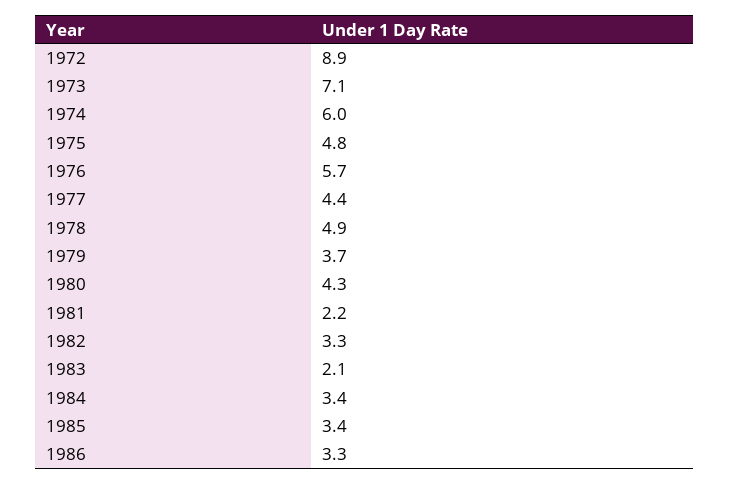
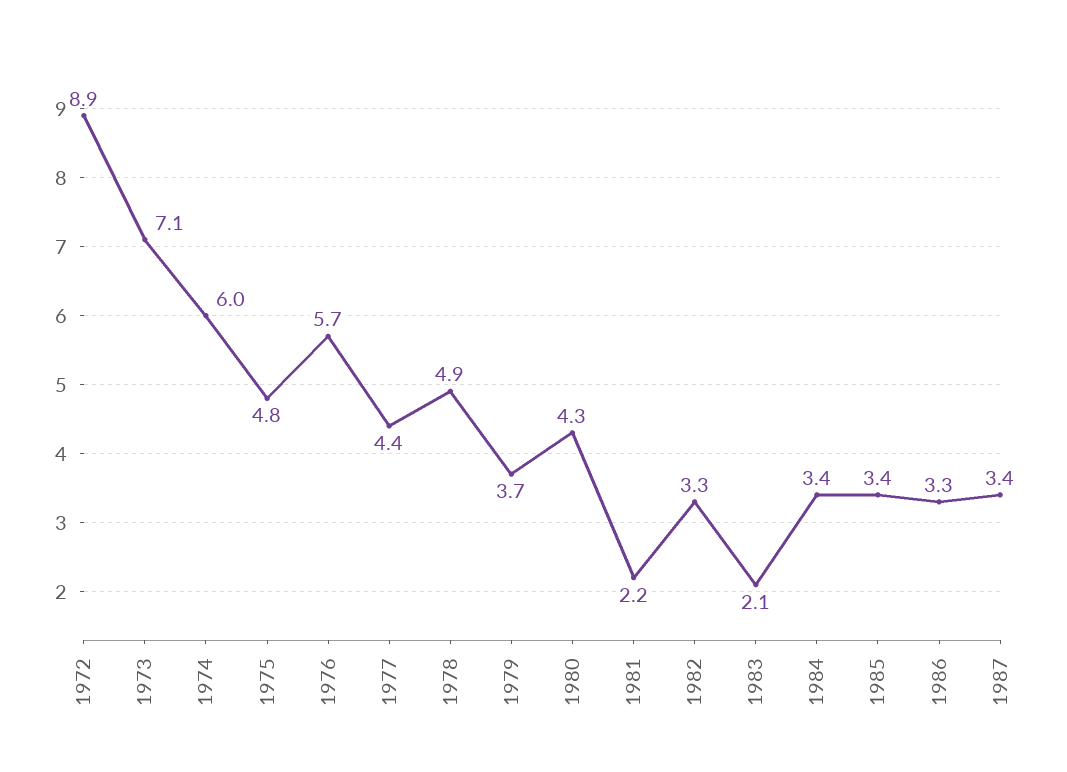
1987: none -> 3.4

